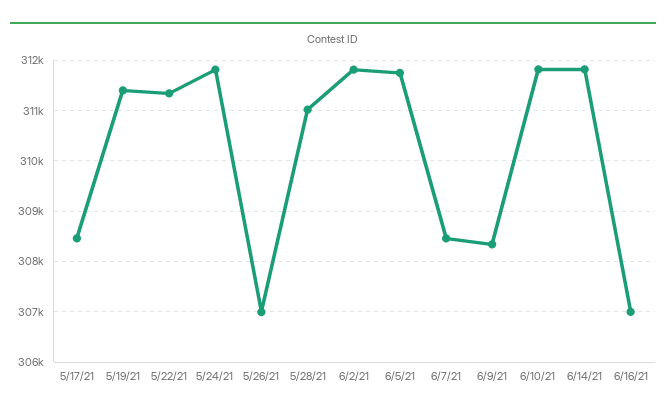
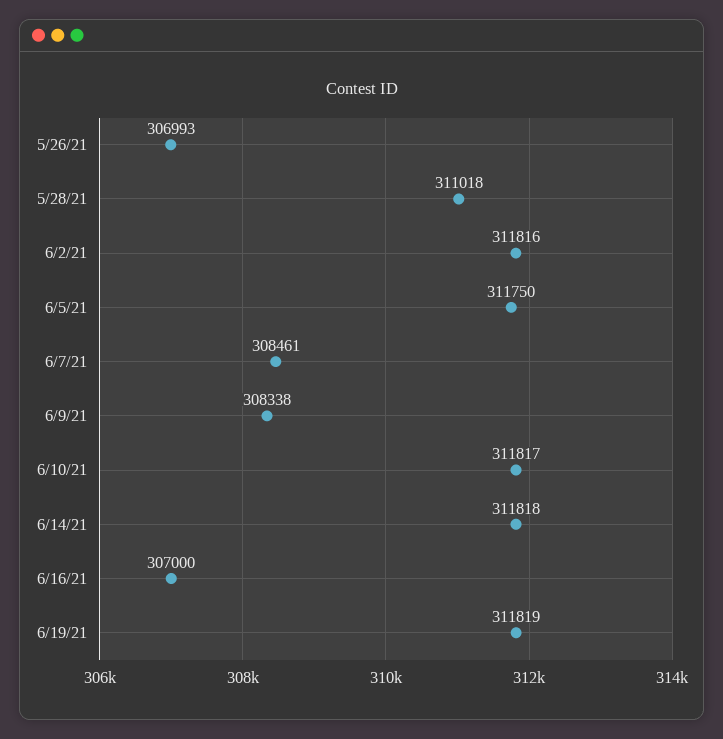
5/17/21: 308400 -> none
5/19/21: 311400 -> none
5/22/21: 311400 -> none
5/24/21: 311800 -> none
6/19/21: none -> 311819

